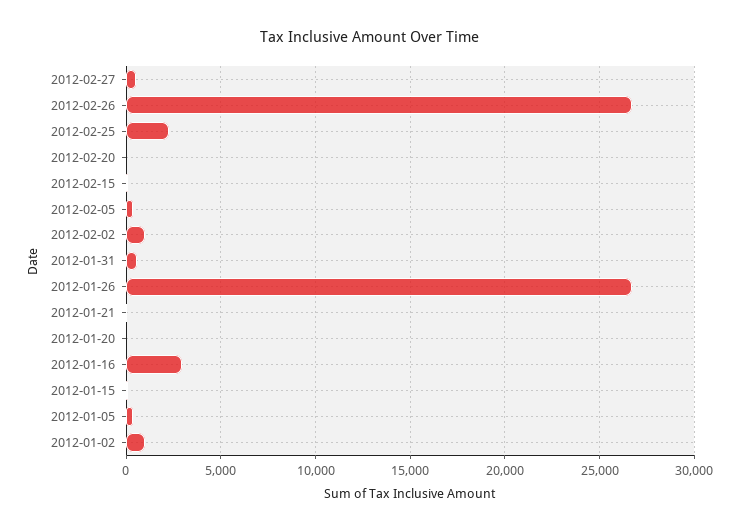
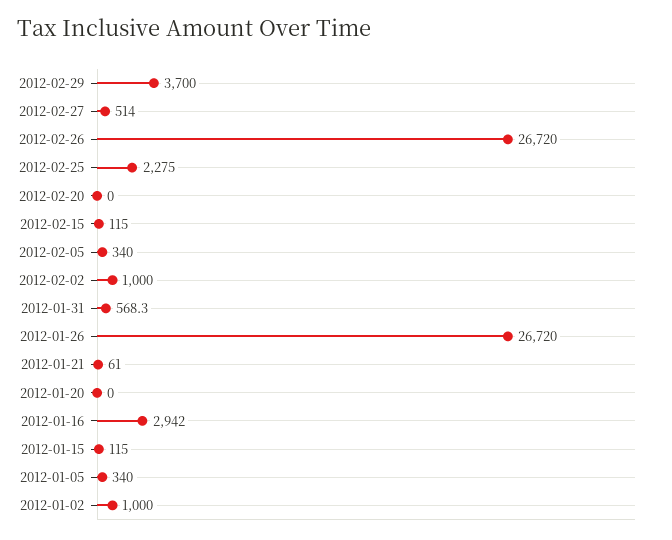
2012-02-29: none -> 3700

